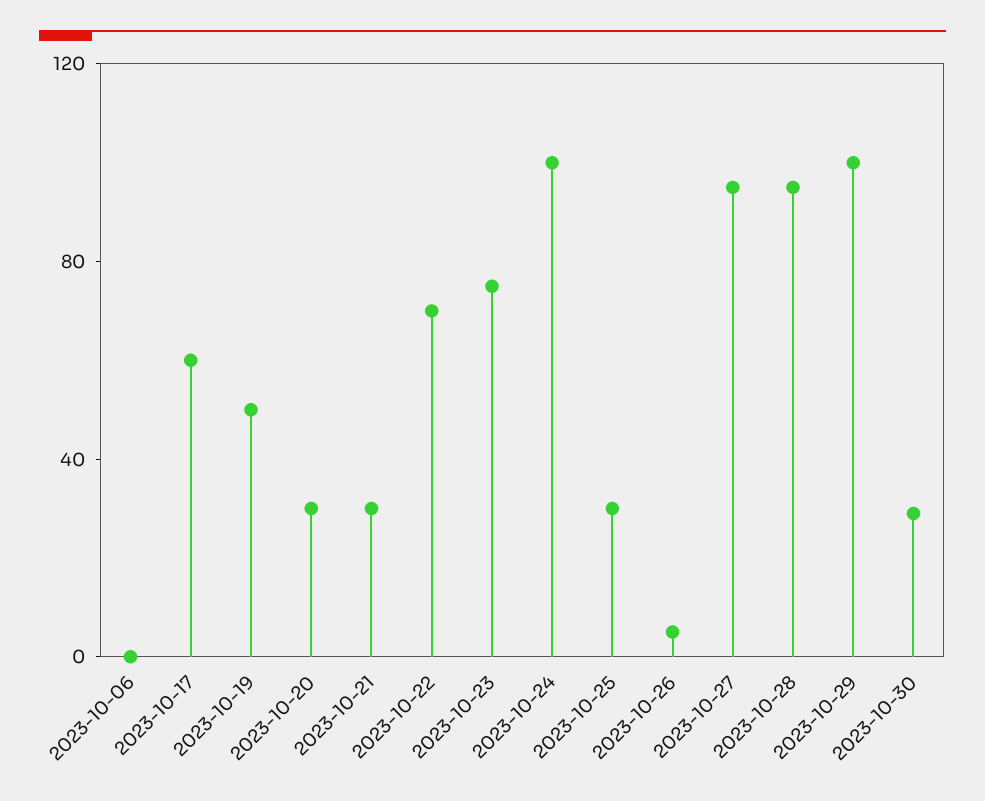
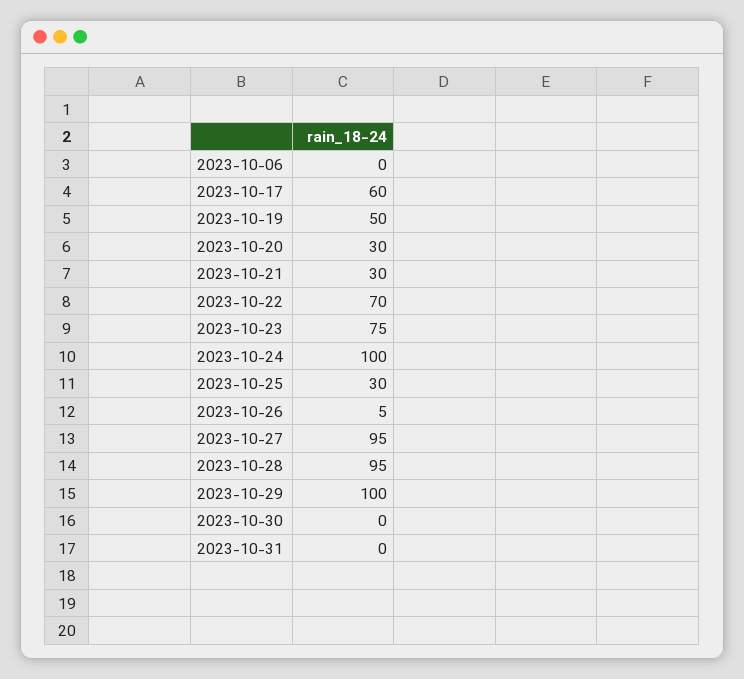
2023-10-30: 30 -> 0
2023-10-31: none -> 0

